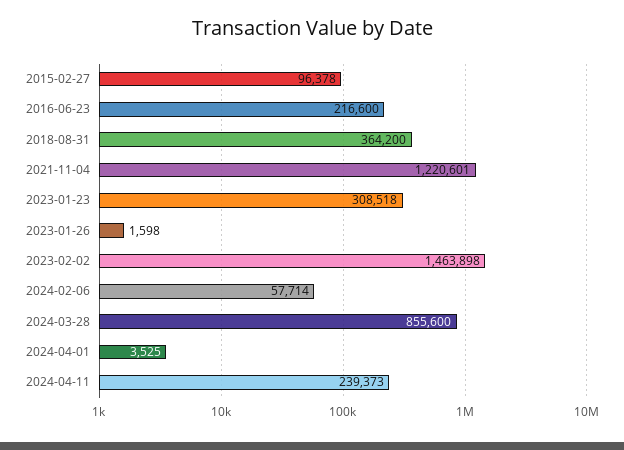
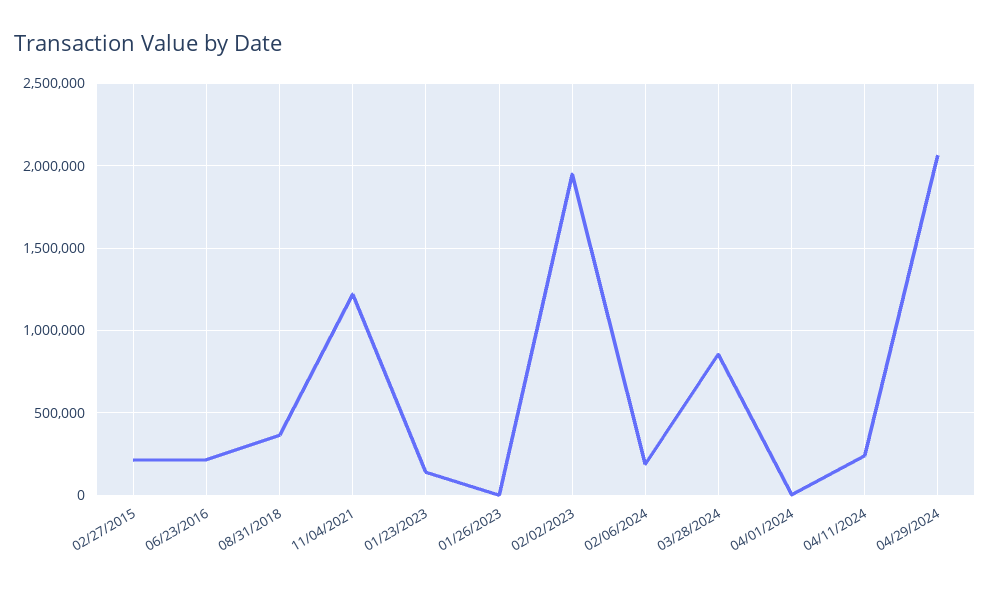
2015-02-27: 96378 -> 200000
2023-01-23: 308518 -> 150000
2023-02-02: 1463898 -> 1950000
2024-02-06: 57714 -> 200000
04/29/2024: none -> 2050000

